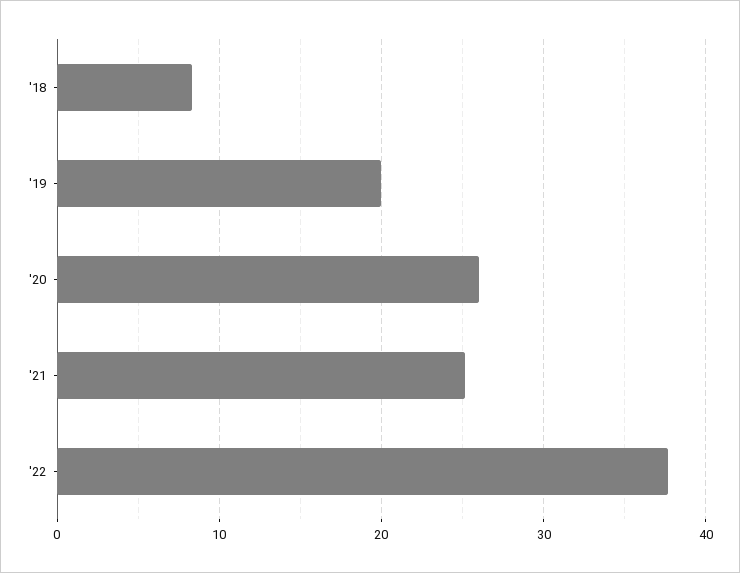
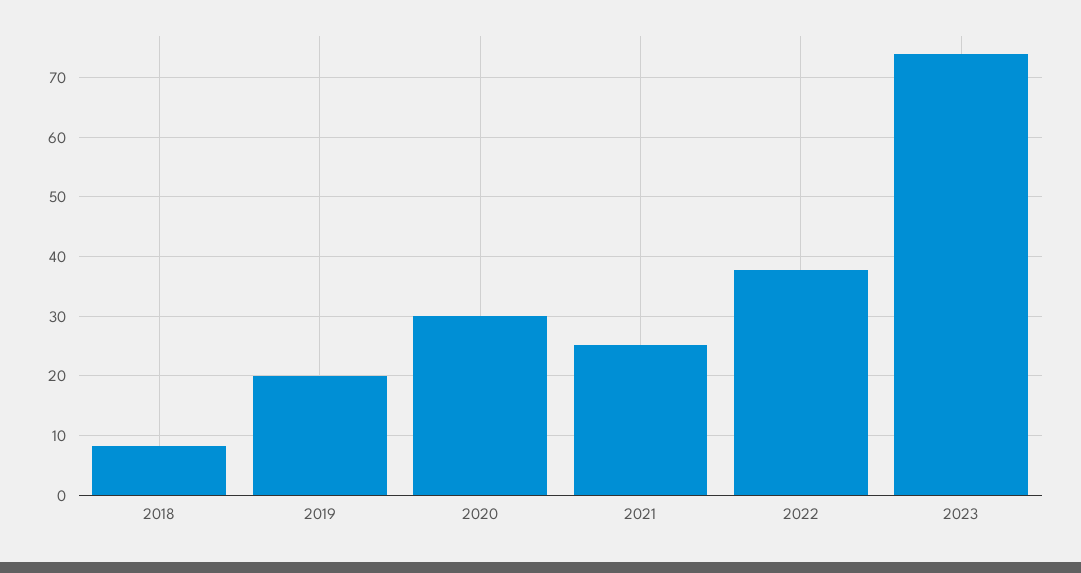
'20: 26 -> 30
2023: none -> 74

